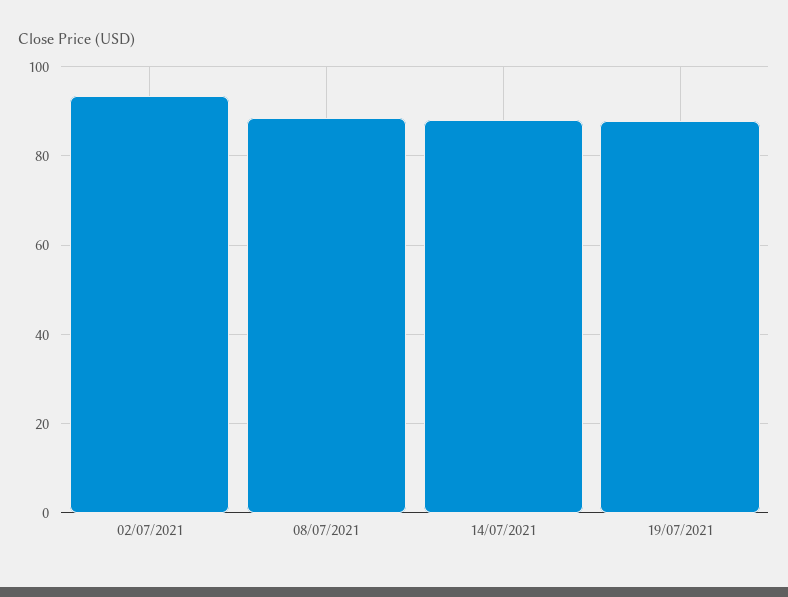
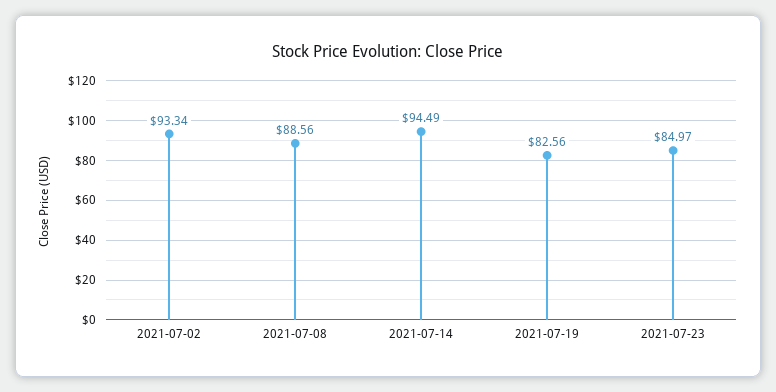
14/07/2021: 88 -> 94.49
19/07/2021: 88 -> 82.56
2021-07-23: none -> 84.97

